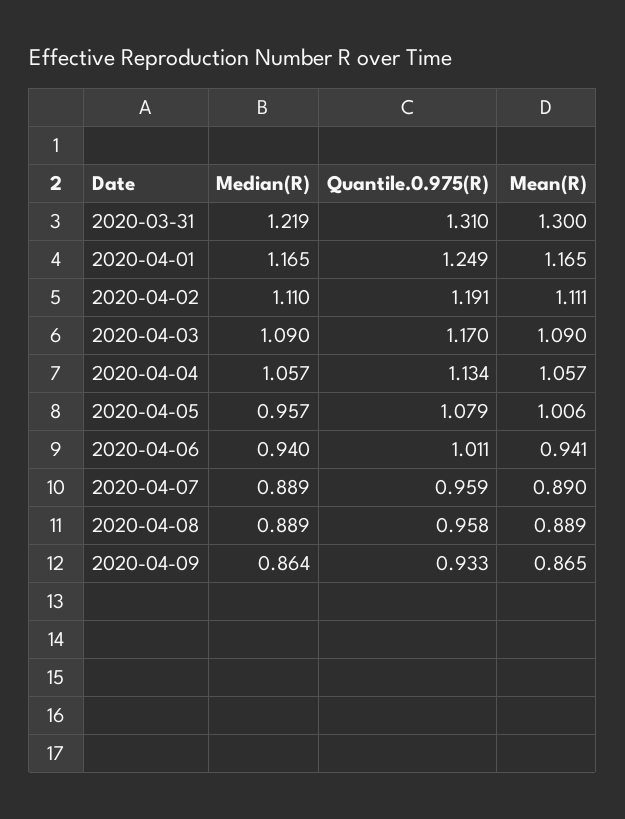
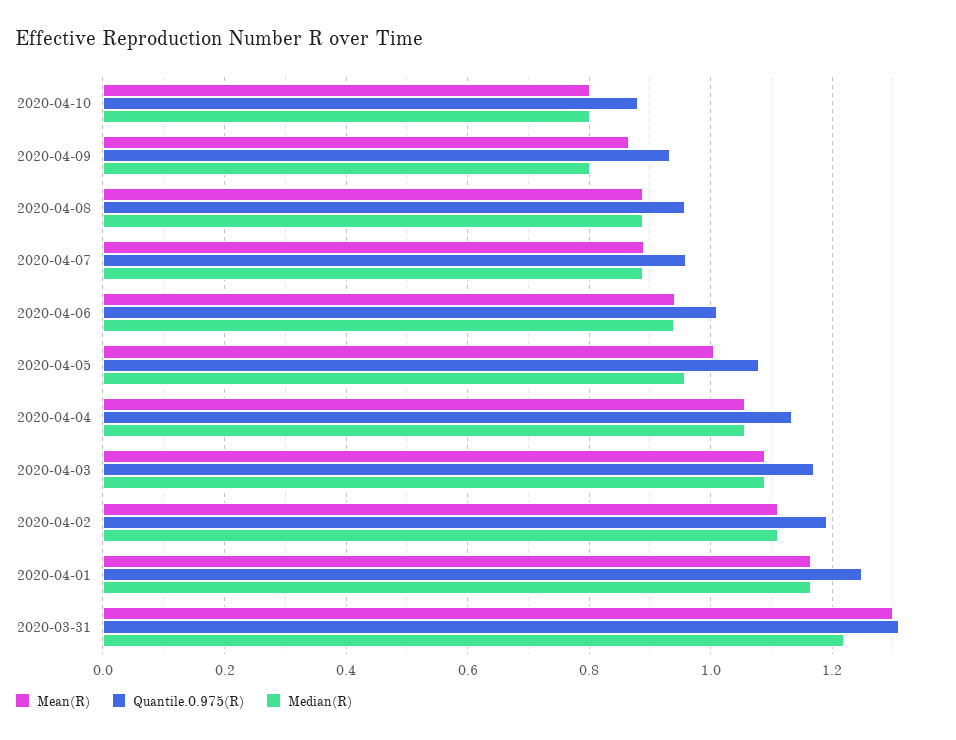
Median(R), 2020-04-09: 0.864 -> 0.8
Mean(R), 2020-04-10: none -> 0.8
Quantile.0.975(R), 2020-04-10: none -> 0.88
Median(R), 2020-04-10: none -> 0.8

